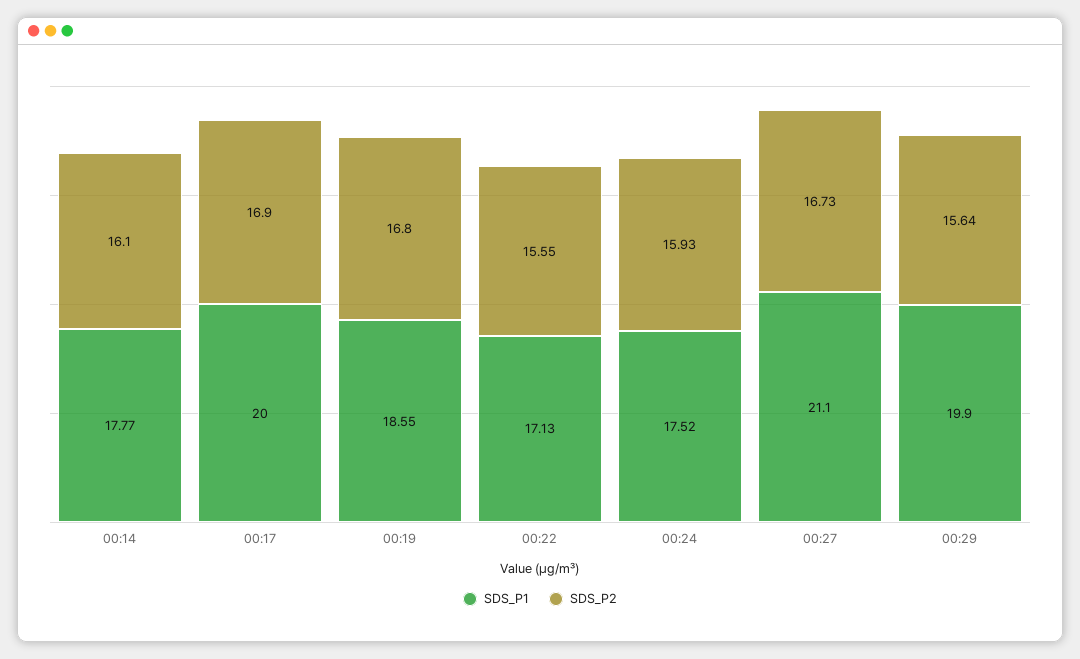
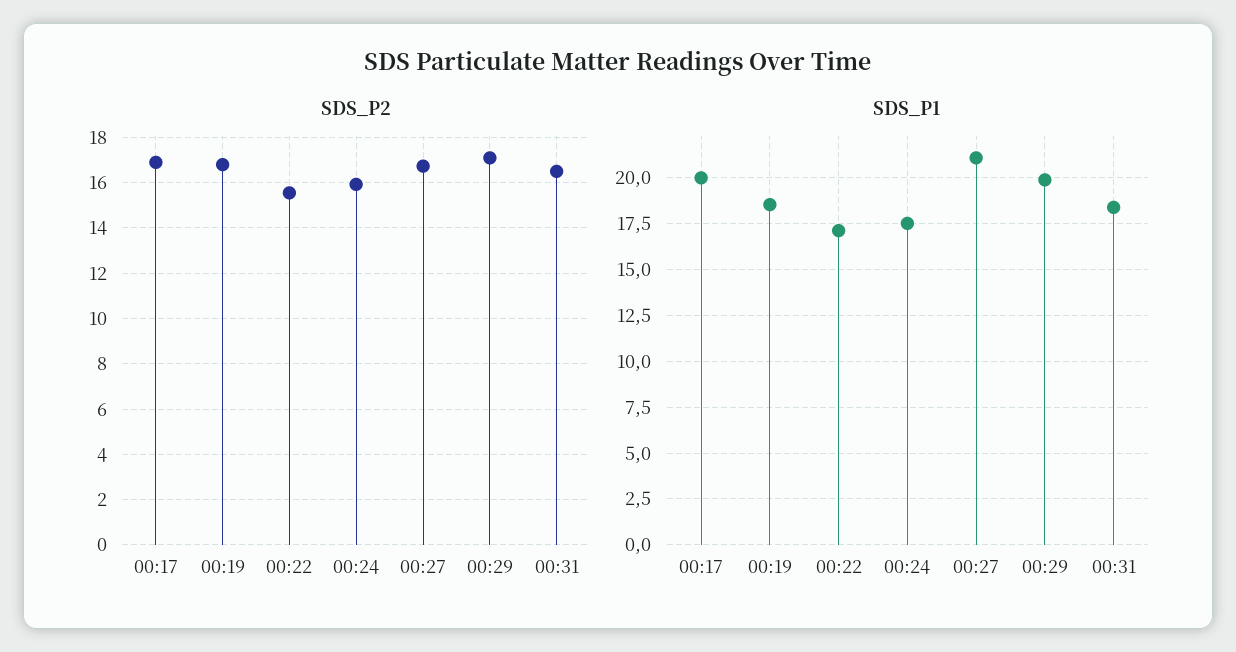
SDS_P1, 00:14: 17.77 -> none
SDS_P2, 00:14: 16.1 -> none
SDS_P2, 00:29: 15.64 -> 17
SDS_P2, 00:31: none -> 16.5
SDS_P1, 00:31: none -> 18.5

